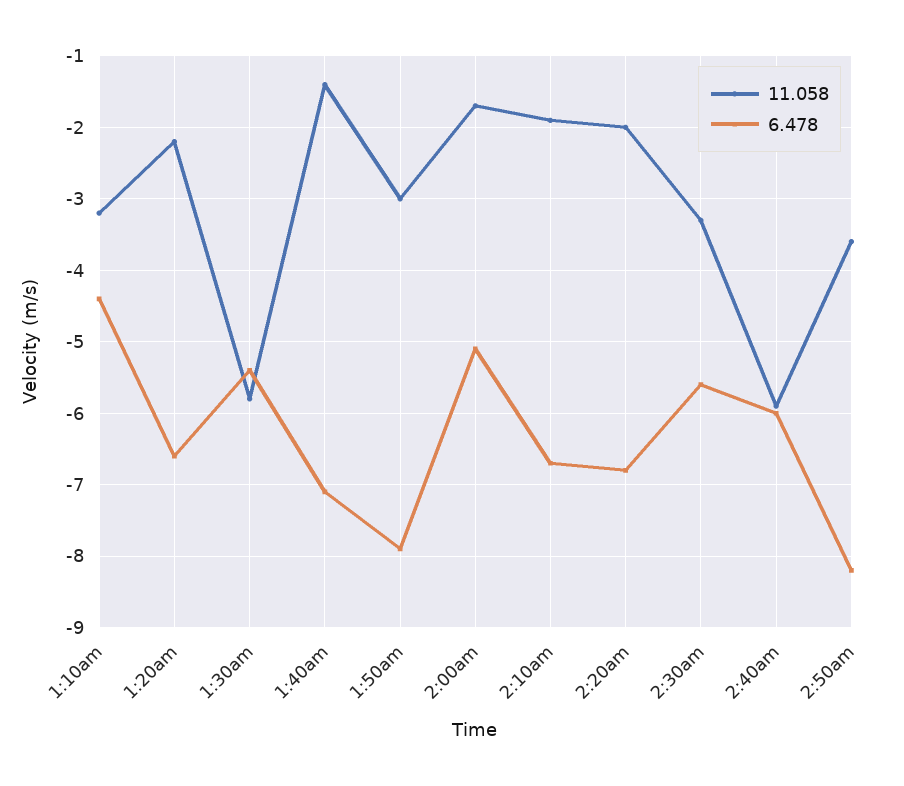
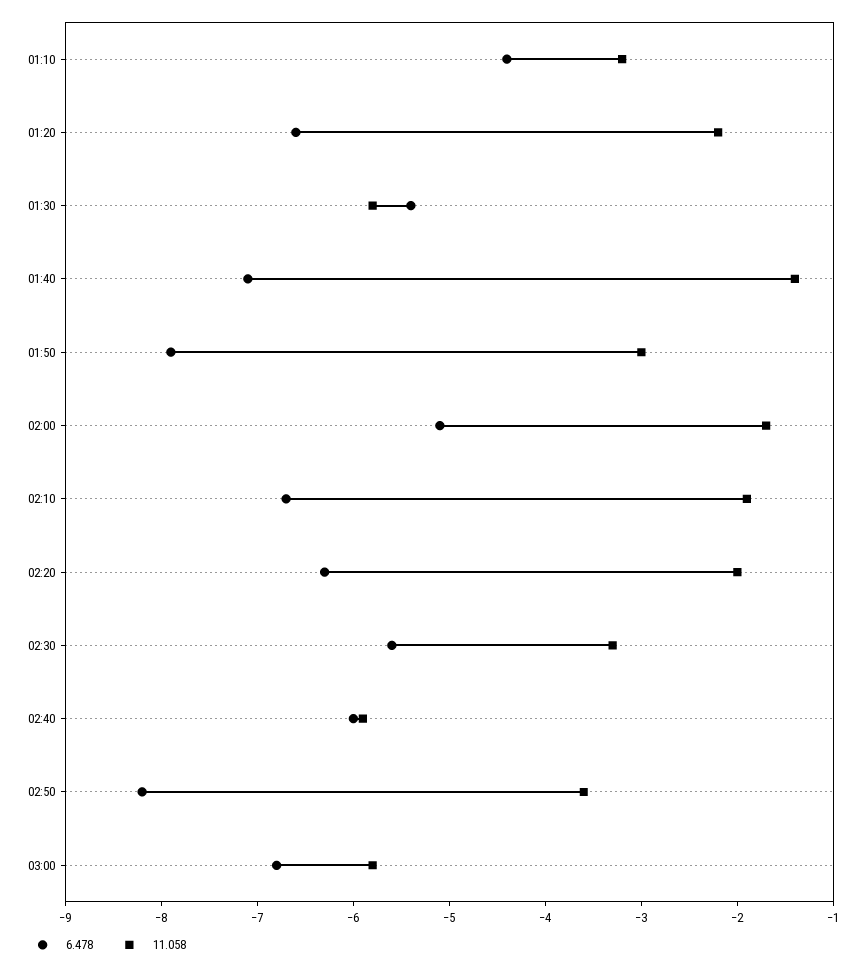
6.478, 2:20am: -6.8 -> -6.3
6.478, 03:00: none -> -6.8
11.058, 03:00: none -> -5.8

